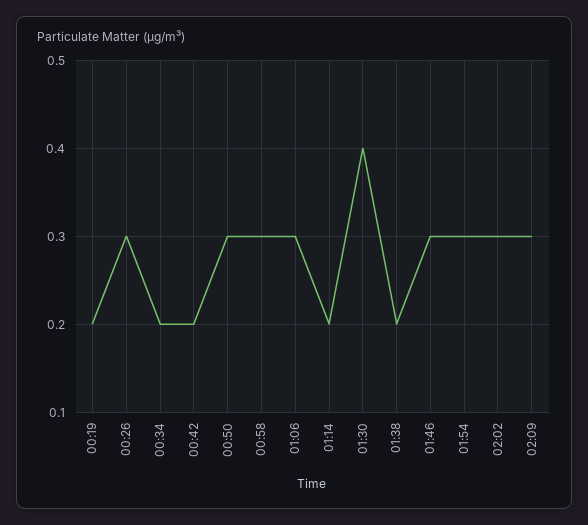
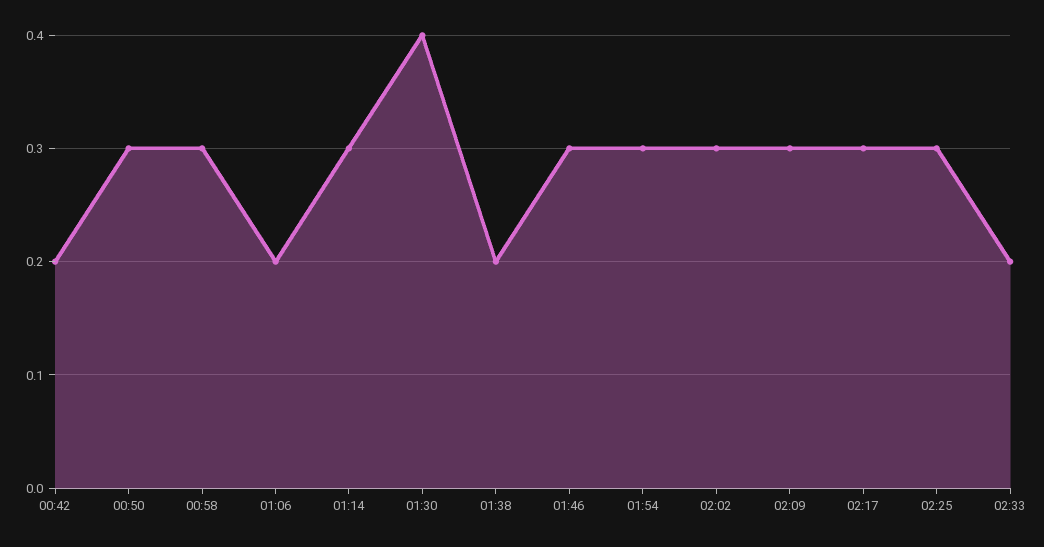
00:19: 0.2 -> none
00:26: 0.3 -> none
00:34: 0.2 -> none
01:06: 0.3 -> 0.2
01:14: 0.2 -> 0.3
02:17: none -> 0.3
02:25: none -> 0.3
02:33: none -> 0.2

